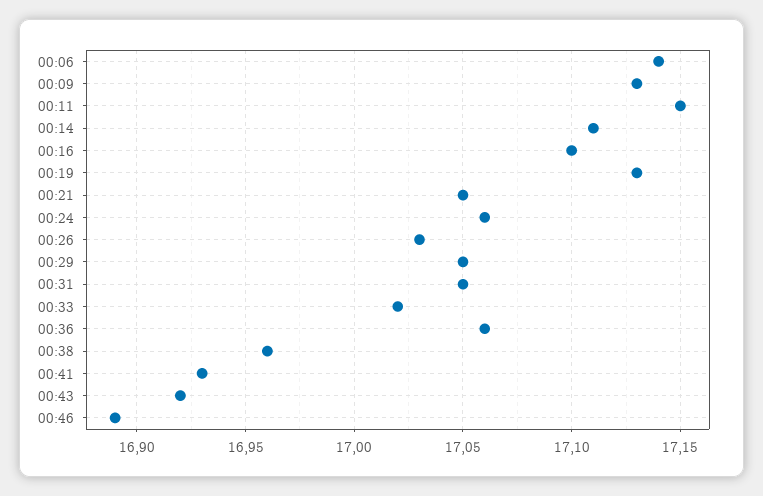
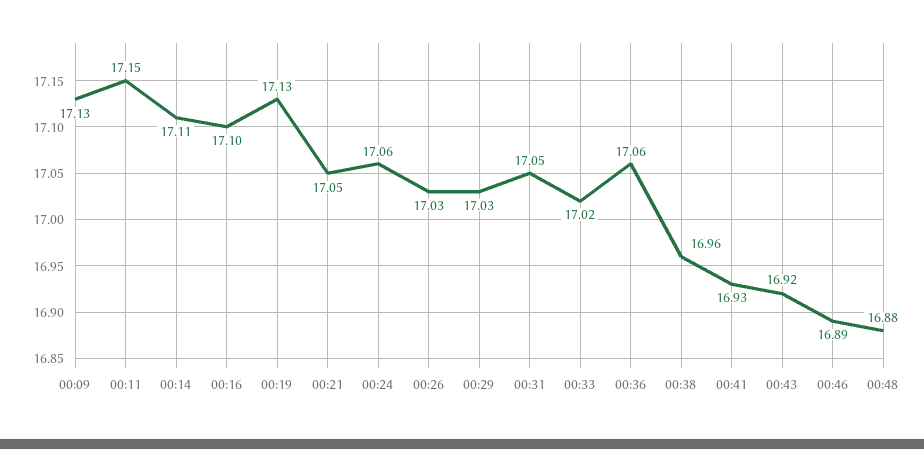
00:06: 17.14 -> none
00:29: 17.05 -> 17.03
00:48: none -> 16.88

